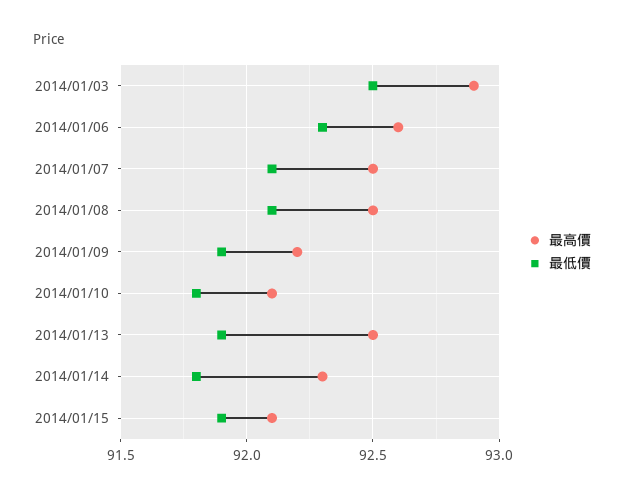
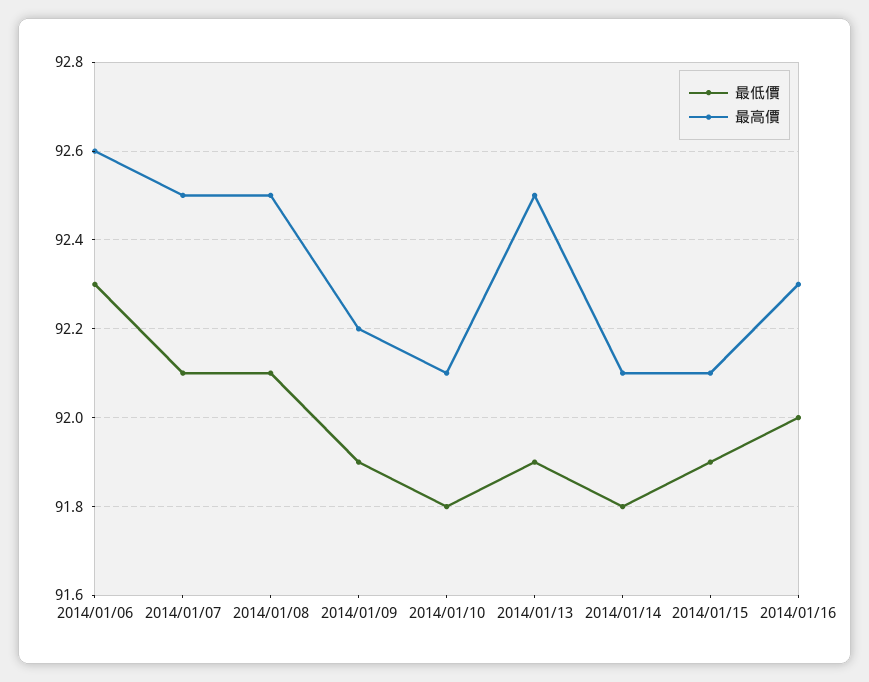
最高價, 2014/01/03: 92.9 -> none
最低價, 2014/01/03: 92.5 -> none
最高價, 2014/01/14: 92.3 -> 92.1
最低價, 2014/01/16: none -> 92
最高價, 2014/01/16: none -> 92.3

